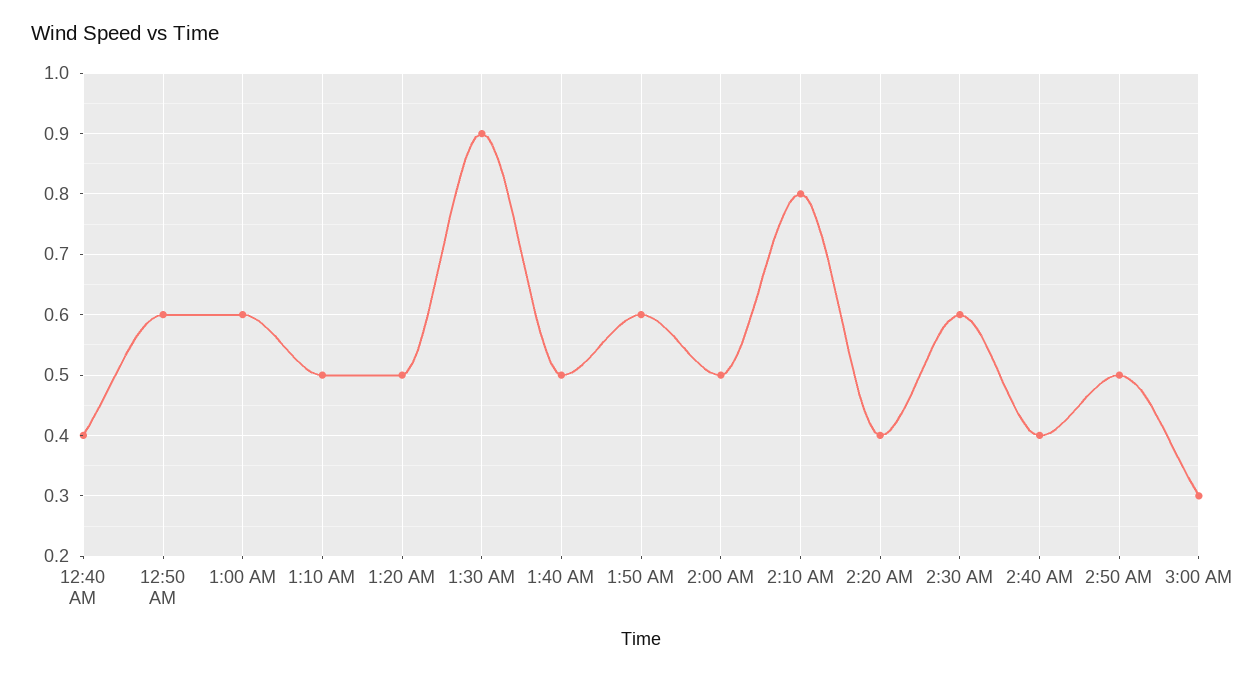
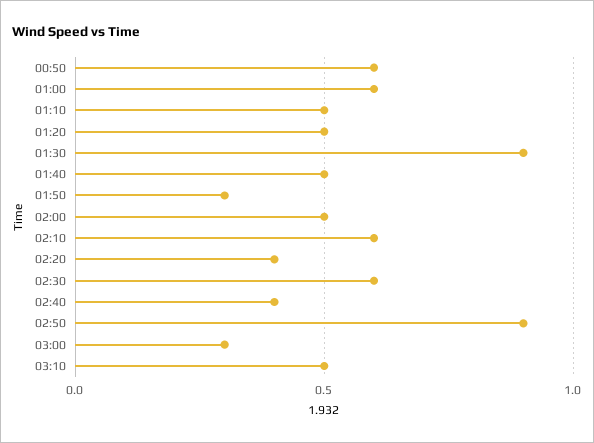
12:40 AM: 0.4 -> none
1:50 AM: 0.6 -> 0.3
2:10 AM: 0.8 -> 0.6
2:50 AM: 0.5 -> 0.9
03:10: none -> 0.5

